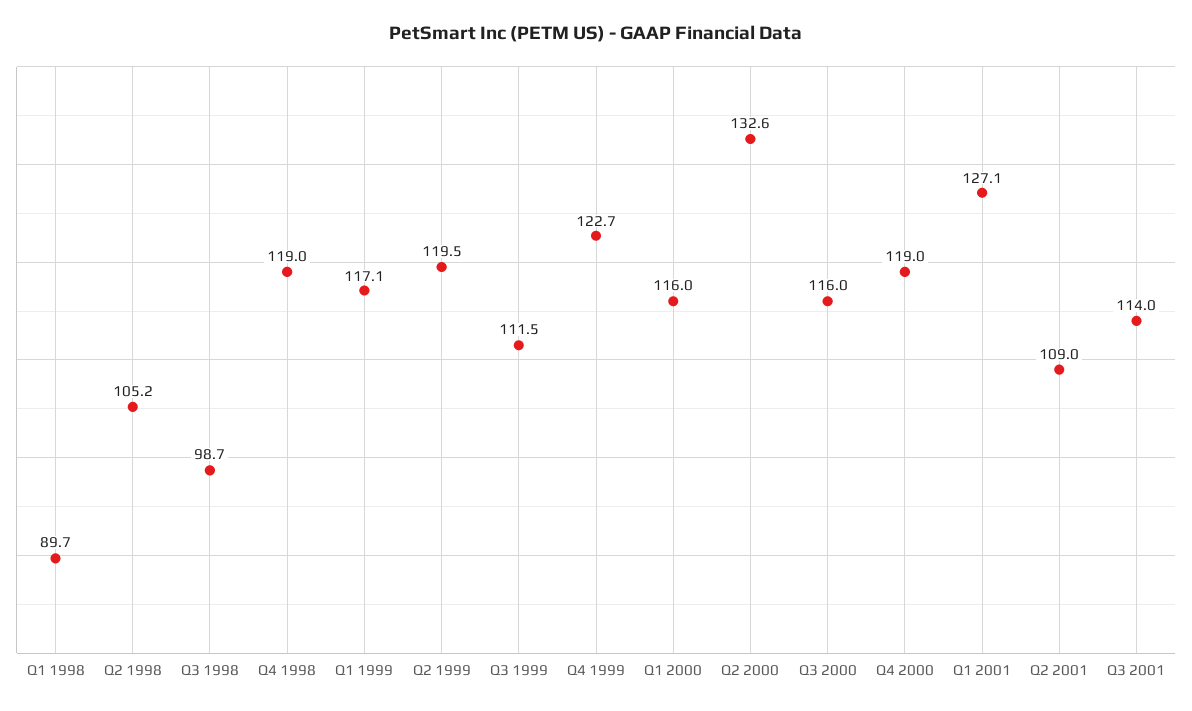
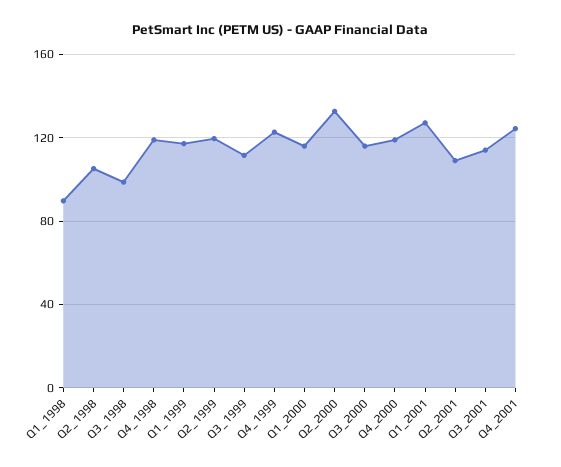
Q4_2001: none -> 125

